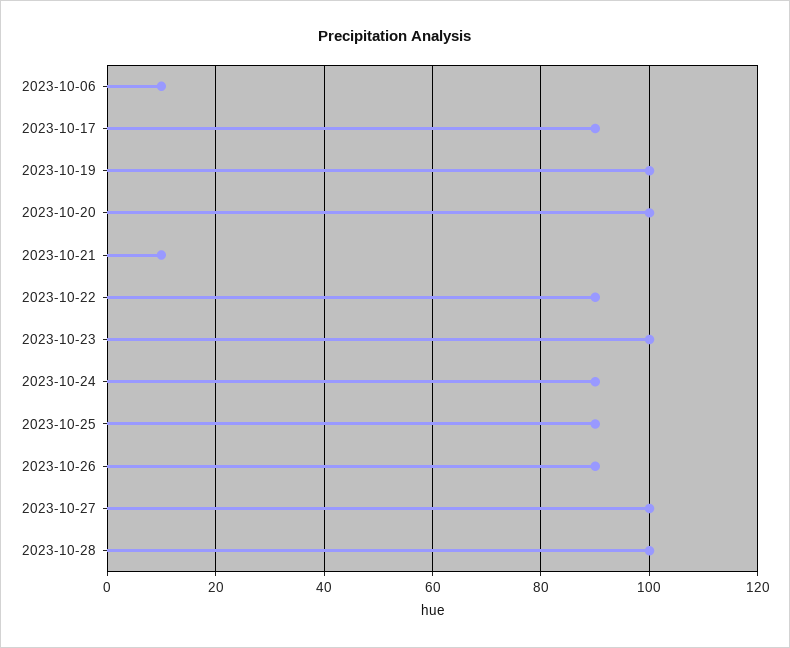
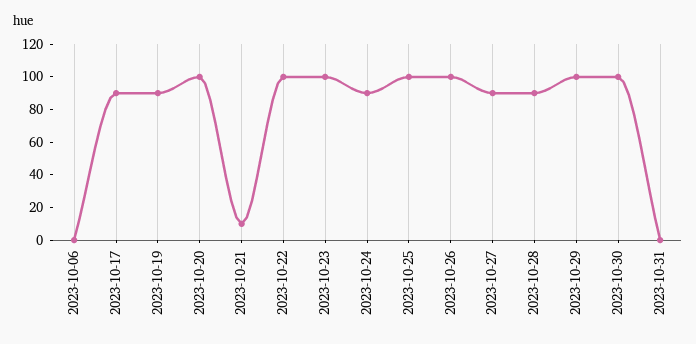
2023-10-06: 10 -> 0
2023-10-19: 100 -> 90
2023-10-22: 90 -> 100
2023-10-25: 90 -> 100
2023-10-26: 90 -> 100
2023-10-27: 100 -> 90
2023-10-28: 100 -> 90
2023-10-29: none -> 100
2023-10-30: none -> 100
2023-10-31: none -> 0

